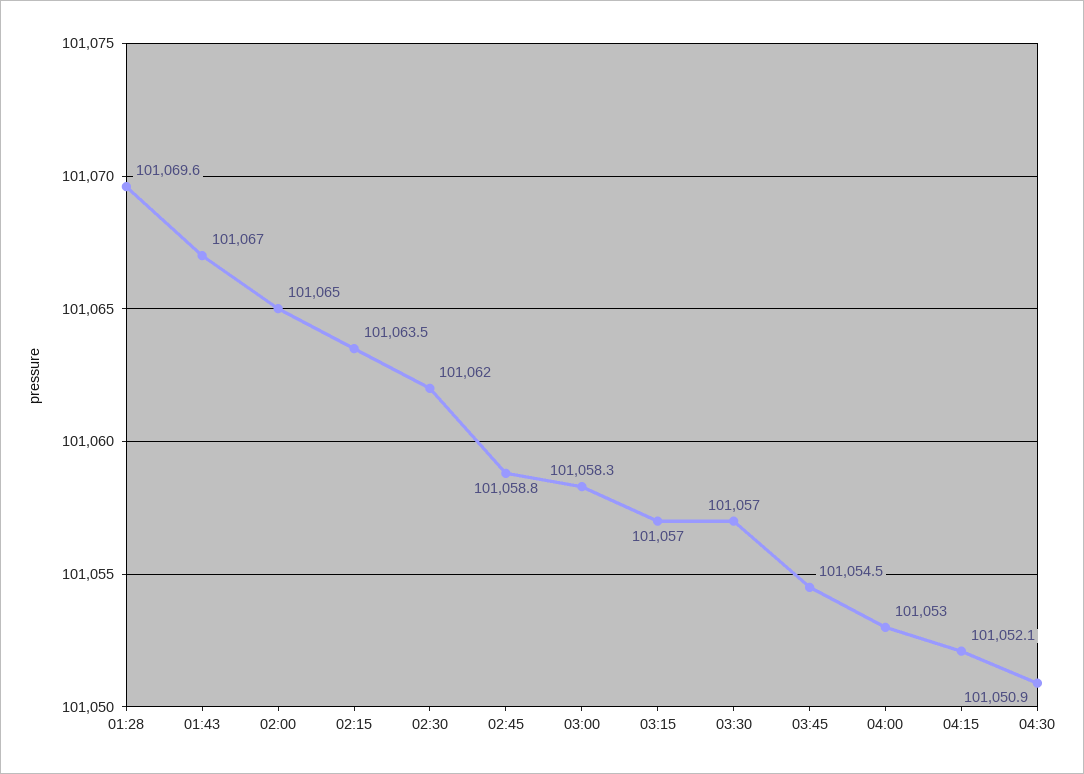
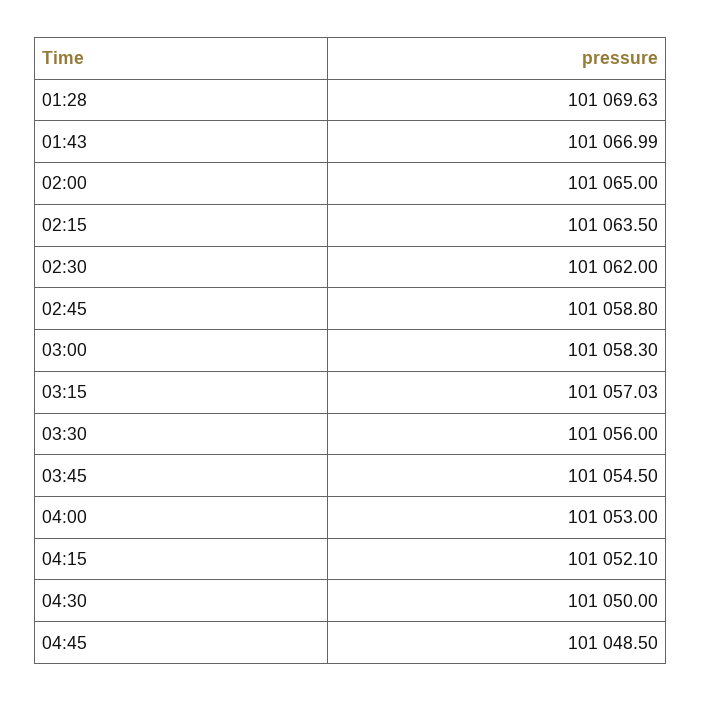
03:30: 101057 -> 101056
04:30: 101050.9 -> 101050
04:45: none -> 101048.5

